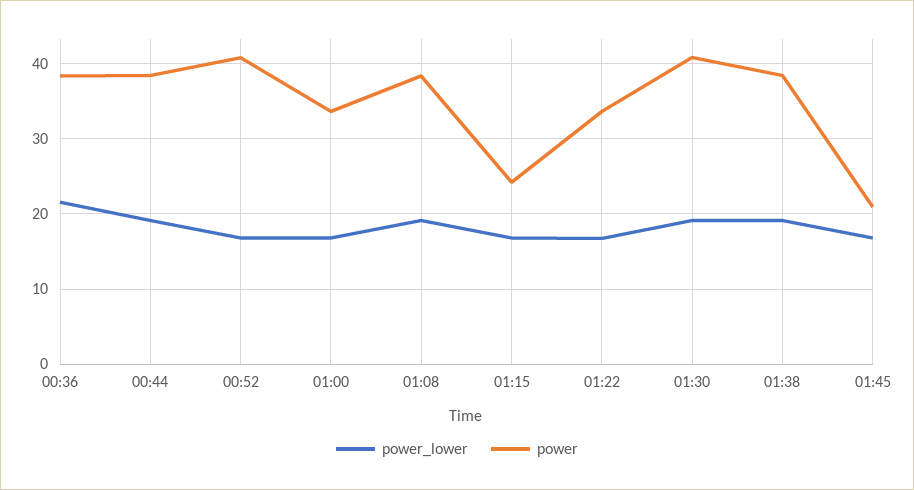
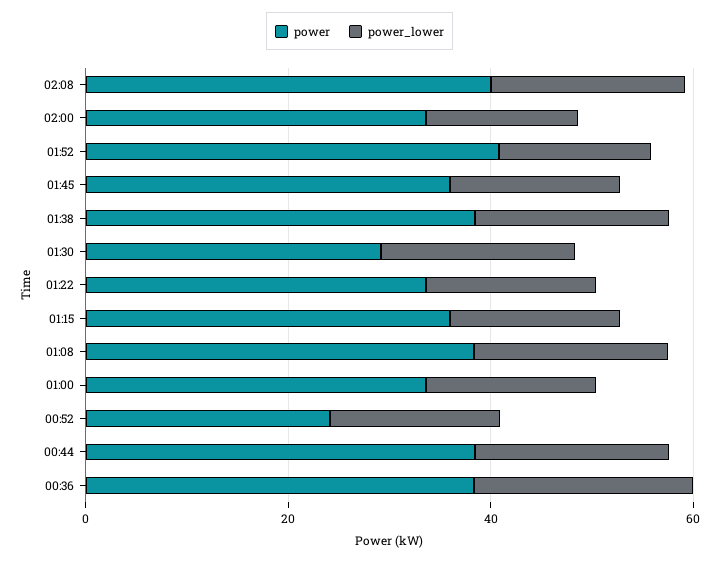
power, 00:52: 41 -> 25
power, 01:15: 24 -> 35
power, 01:30: 41 -> 30
power, 01:45: 21 -> 35
power, 02:08: none -> 40
power_lower, 02:08: none -> 20
power, 02:00: none -> 35
power_lower, 02:00: none -> 15
power, 01:52: none -> 40
power_lower, 01:52: none -> 15

